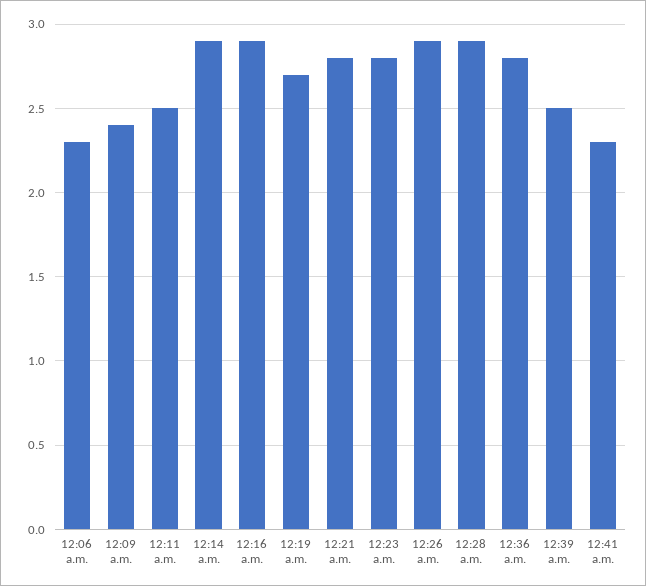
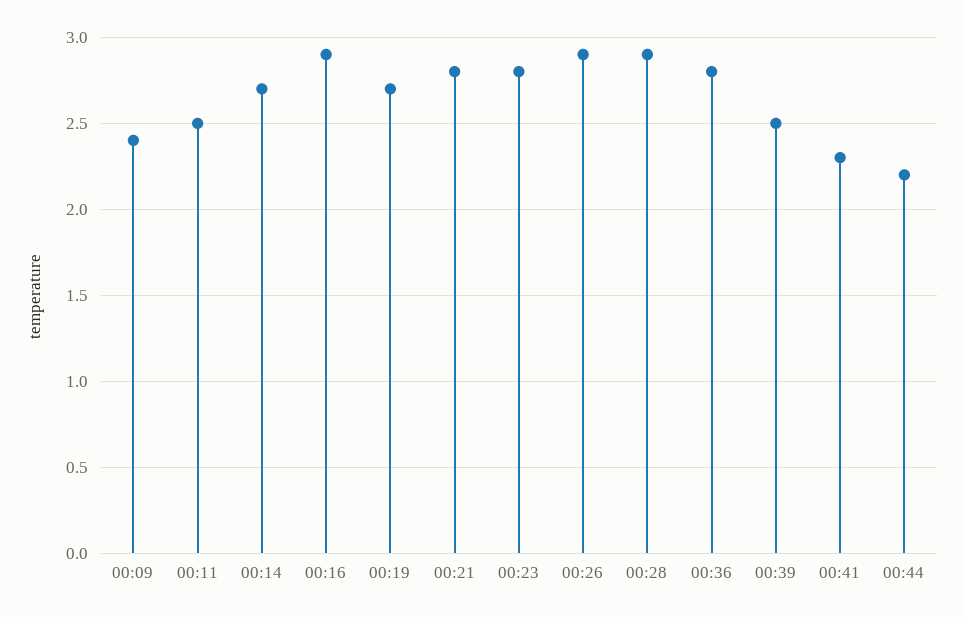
12:06 a.m.: 2.3 -> none
12:14 a.m.: 2.9 -> 2.7
00:44: none -> 2.2

